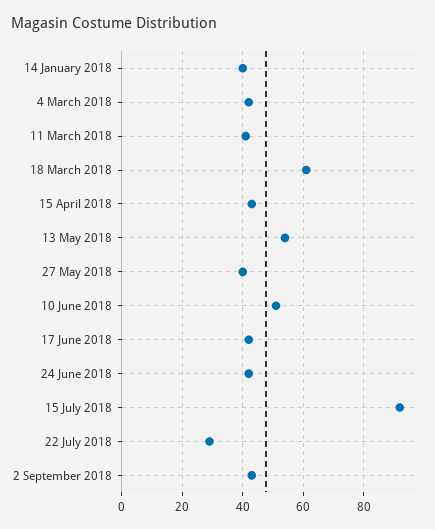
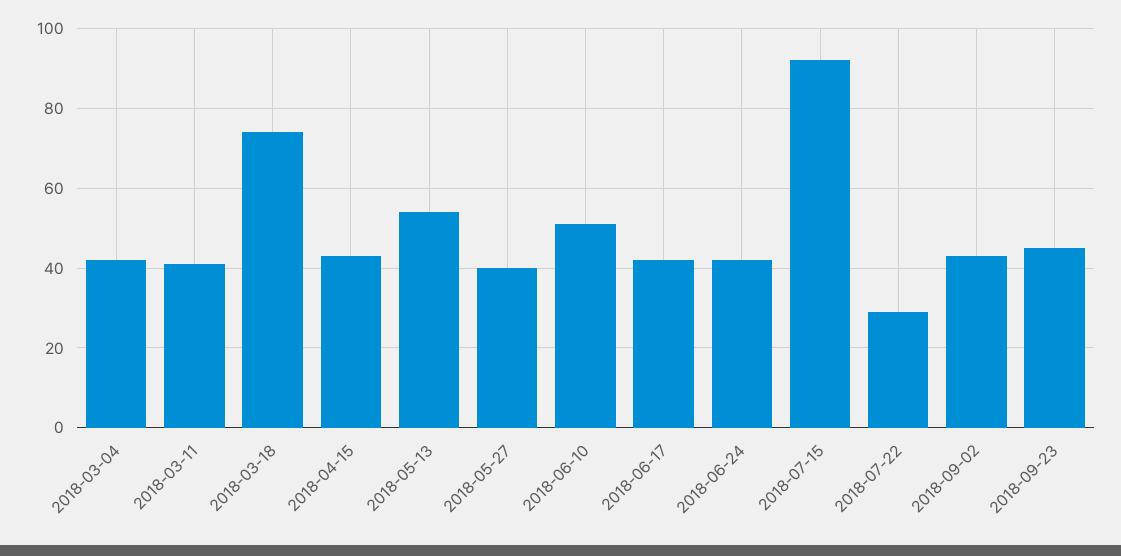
14 January 2018: 40 -> none
18 March 2018: 60 -> 75
2018-09-23: none -> 45

